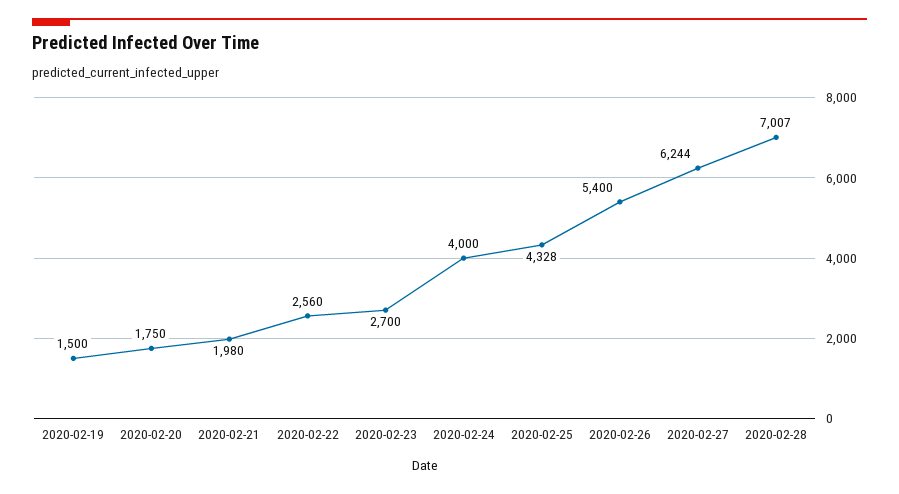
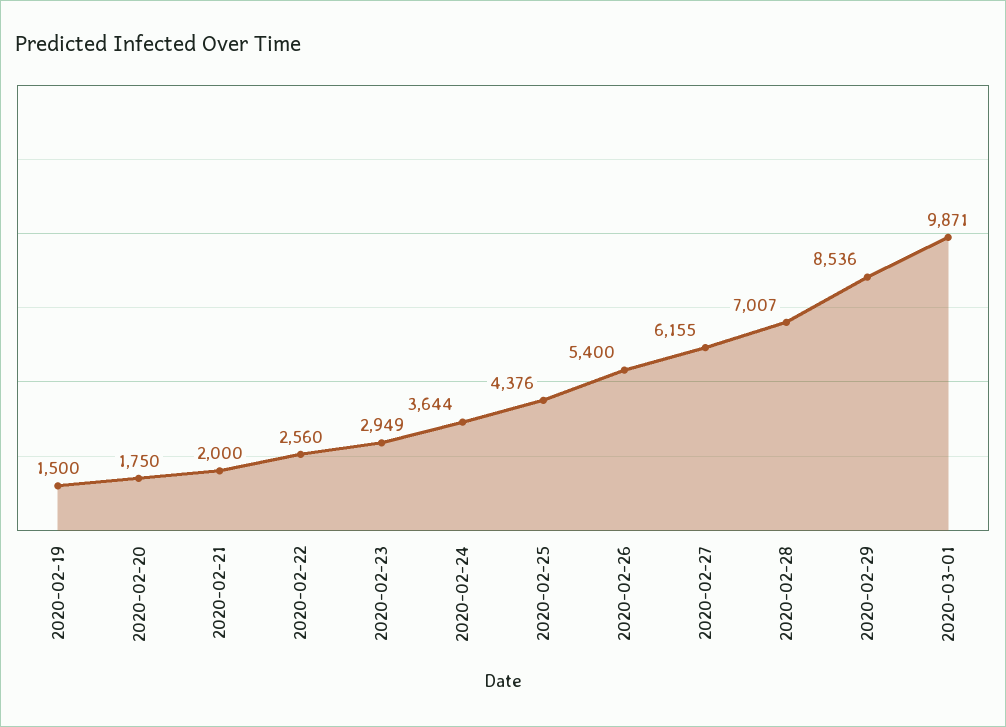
2020-02-21: 1980 -> 2000
2020-02-23: 2700 -> 2949
2020-02-24: 4000 -> 3644
2020-02-25: 4328 -> 4376
2020-02-27: 6244 -> 6155
2020-02-29: none -> 8536
2020-03-01: none -> 9871

